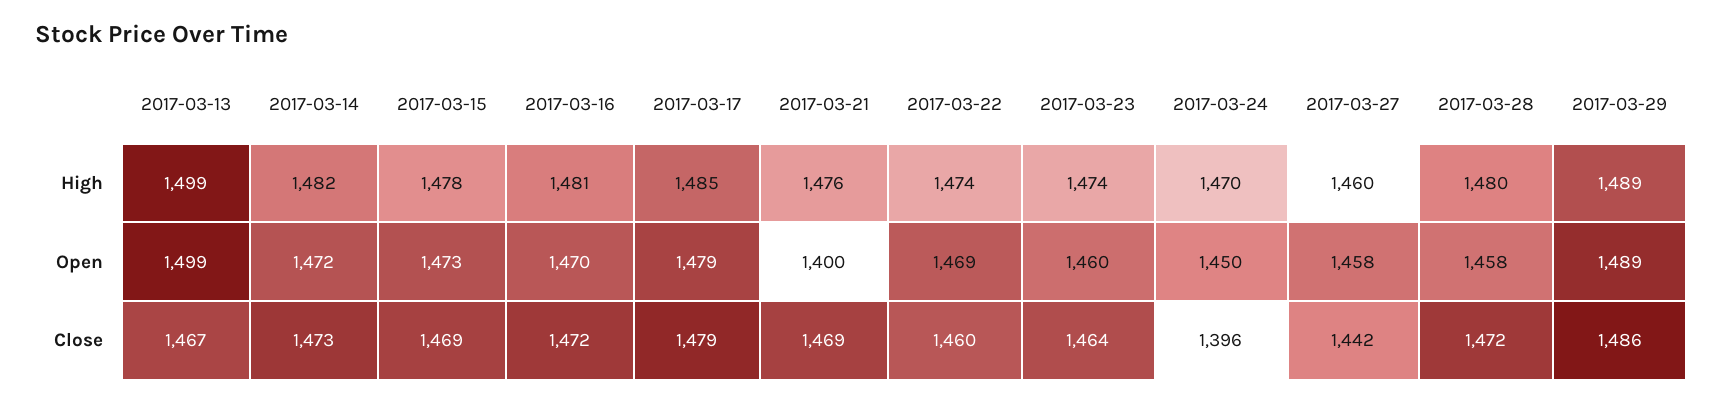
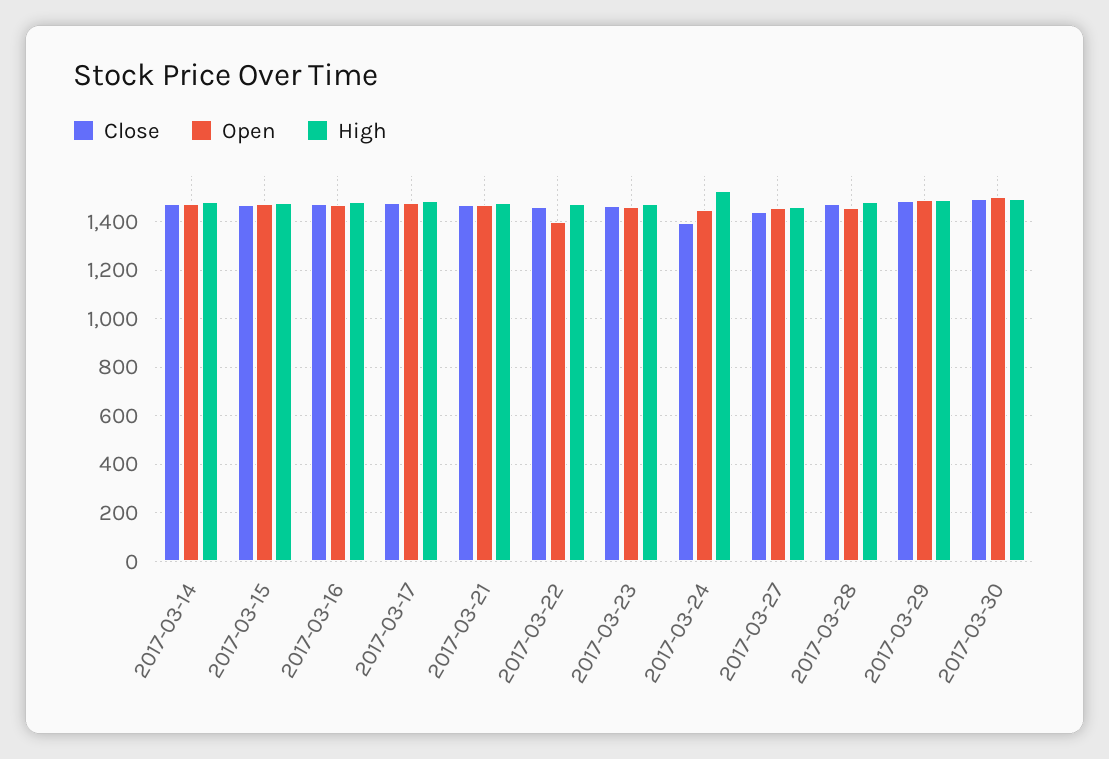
High, 2017-03-13: 1499 -> none
High, 2017-03-24: 1470 -> 1525
Open, 2017-03-13: 1499 -> none
Open, 2017-03-21: 1400 -> 1475
Open, 2017-03-22: 1469 -> 1400
Close, 2017-03-13: 1467 -> none
Close, 2017-03-30: none -> 1500
Open, 2017-03-30: none -> 1500
High, 2017-03-30: none -> 1500

